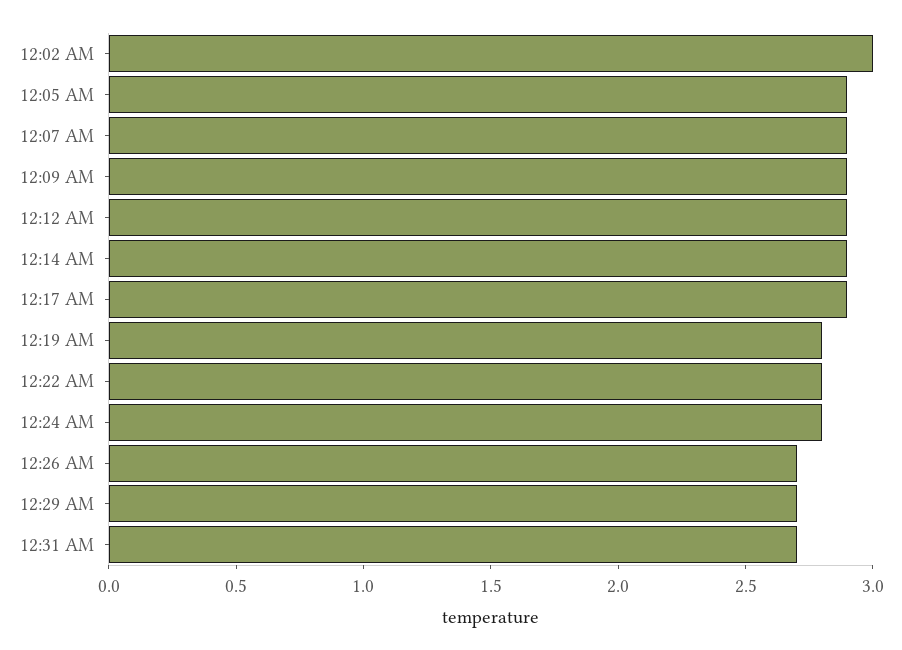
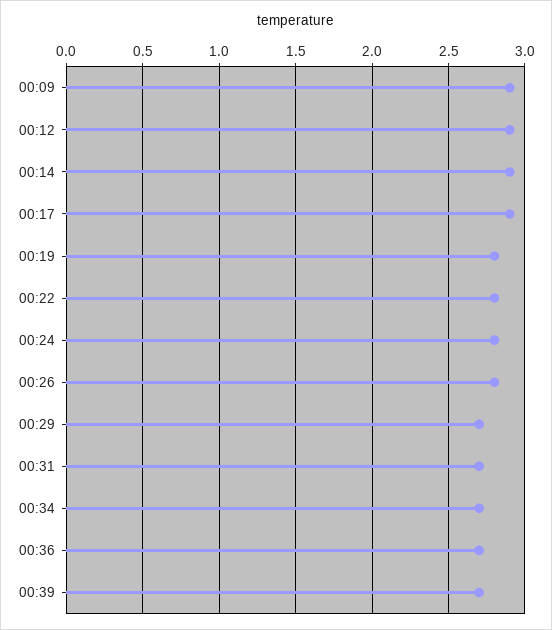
12:02 AM: 3 -> none
12:05 AM: 2.9 -> none
12:07 AM: 2.9 -> none
12:26 AM: 2.7 -> 2.8
00:34: none -> 2.7
00:36: none -> 2.7
00:39: none -> 2.7

